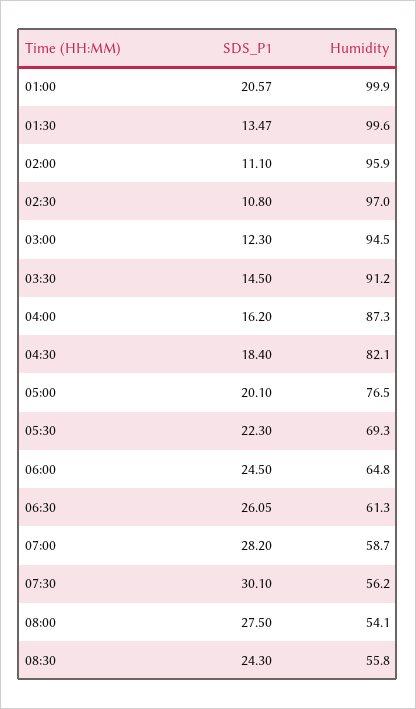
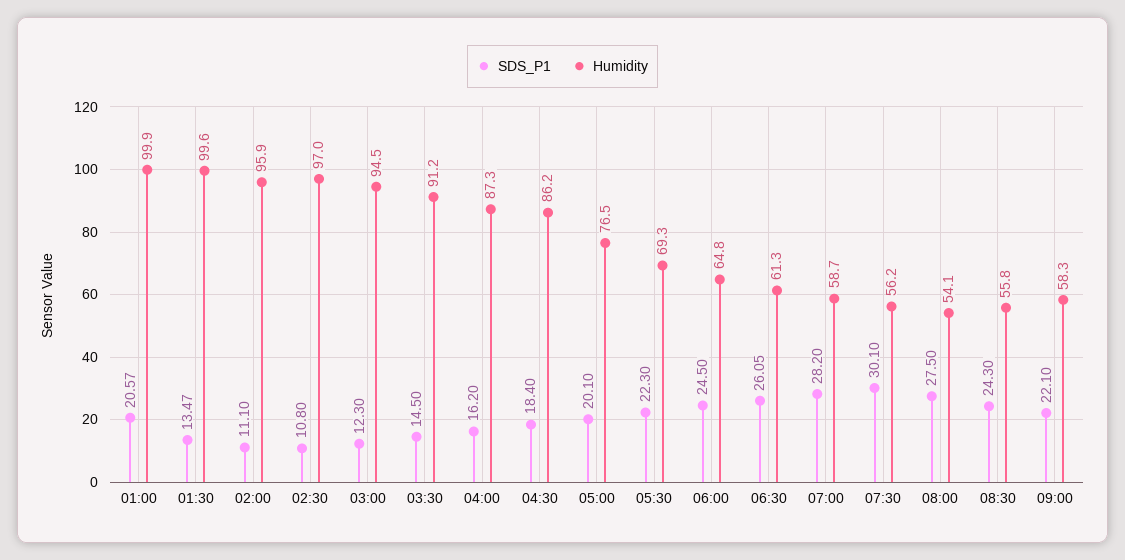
Humidity, 04:30: 82.1 -> 86.2
SDS_P1, 09:00: none -> 22.1
Humidity, 09:00: none -> 58.3

